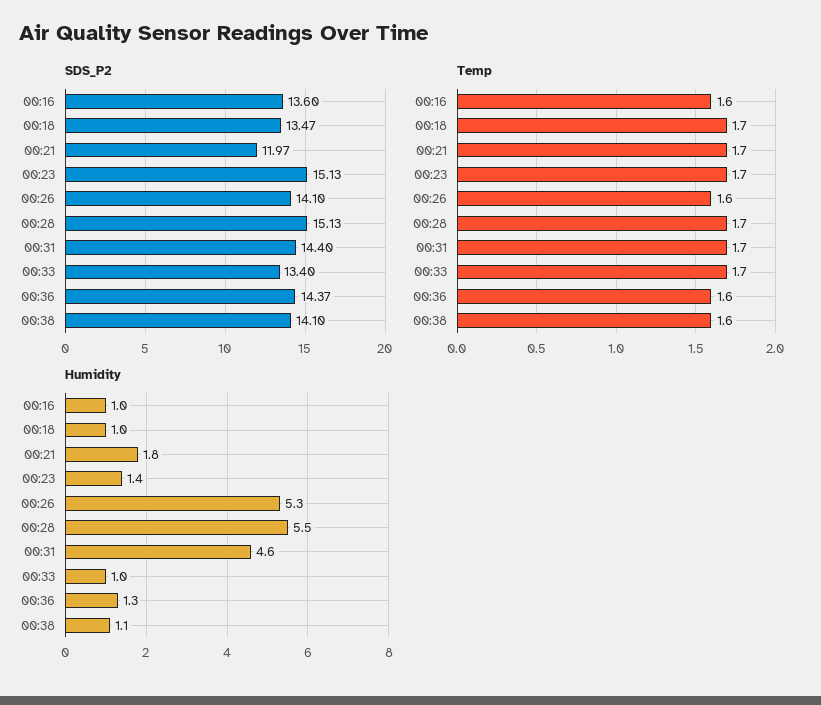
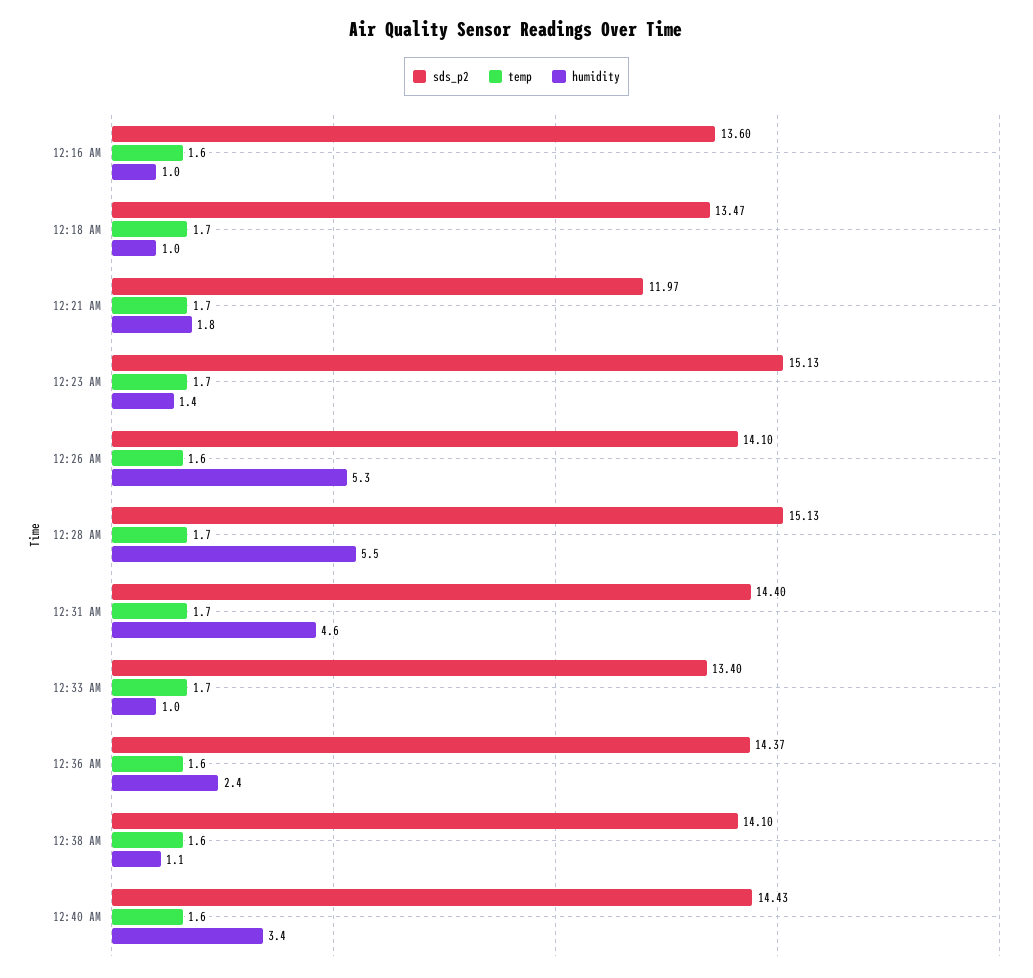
Humidity, 00:36: 1.3 -> 2.4
SDS_P2, 12:40 AM: none -> 14.43
Temp, 12:40 AM: none -> 1.6
Humidity, 12:40 AM: none -> 3.4

